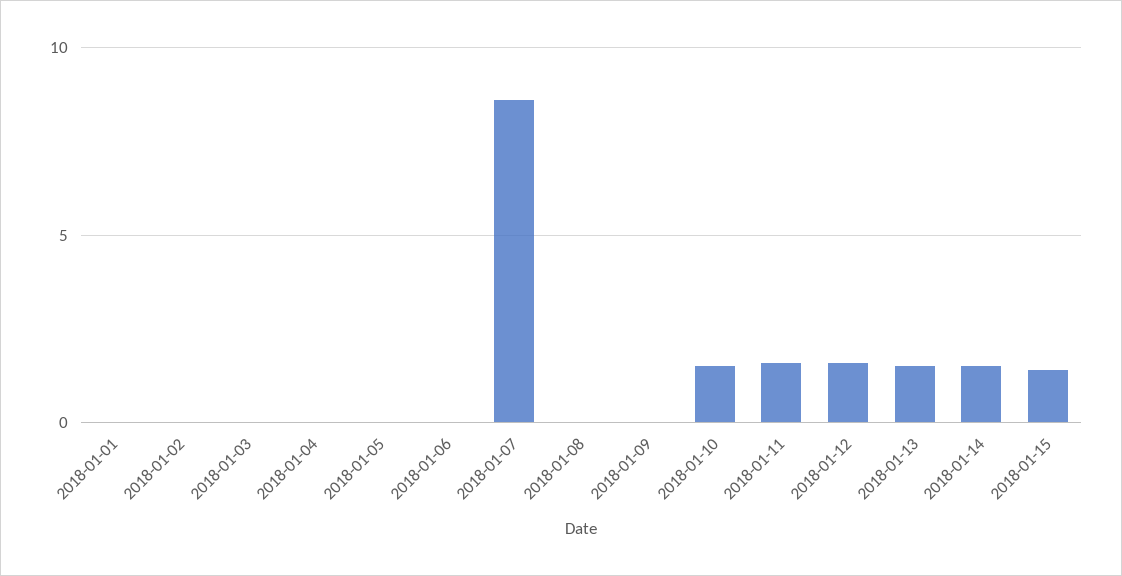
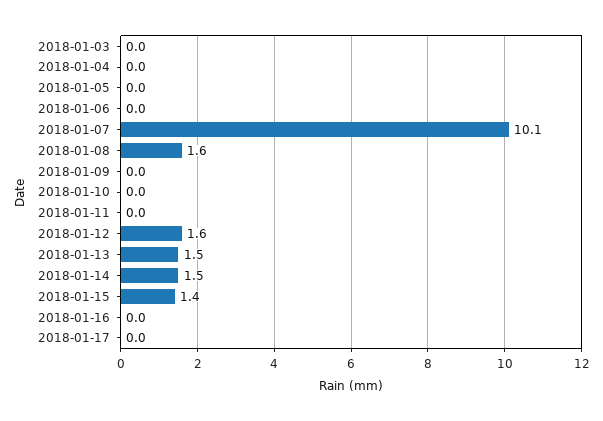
2018-01-01: 0 -> none
2018-01-02: 0 -> none
2018-01-07: 8.5 -> 10.1
2018-01-08: 0 -> 1.6
2018-01-10: 1.5 -> 0
2018-01-11: 1.5 -> 0
2018-01-16: none -> 0
2018-01-17: none -> 0

